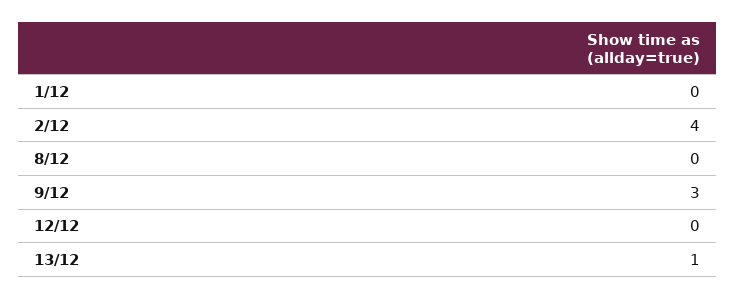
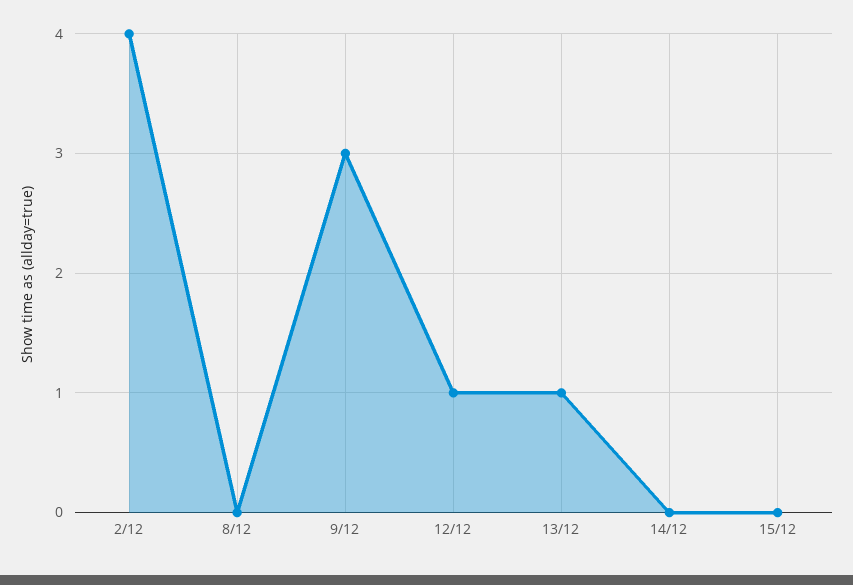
1/12: 0 -> none
12/12: 0 -> 1
14/12: none -> 0
15/12: none -> 0

